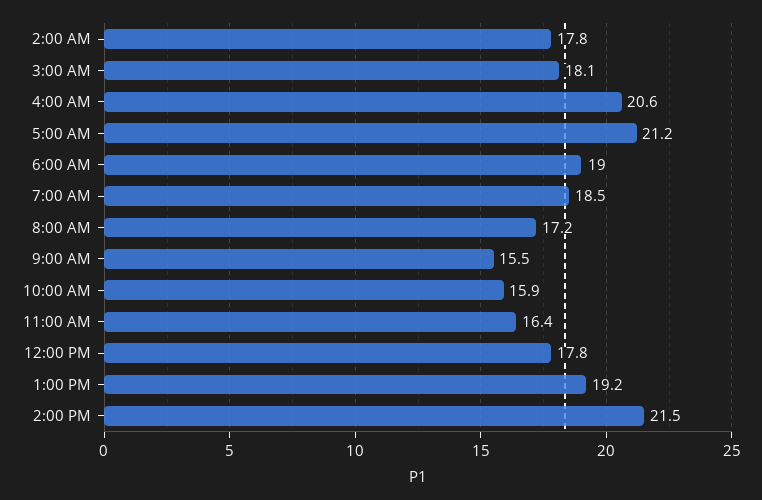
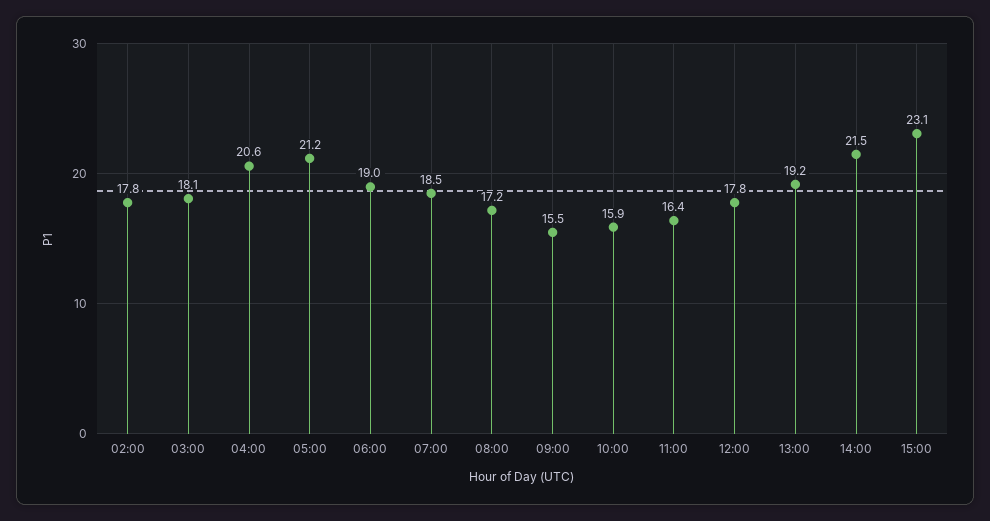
15:00: none -> 23.1

